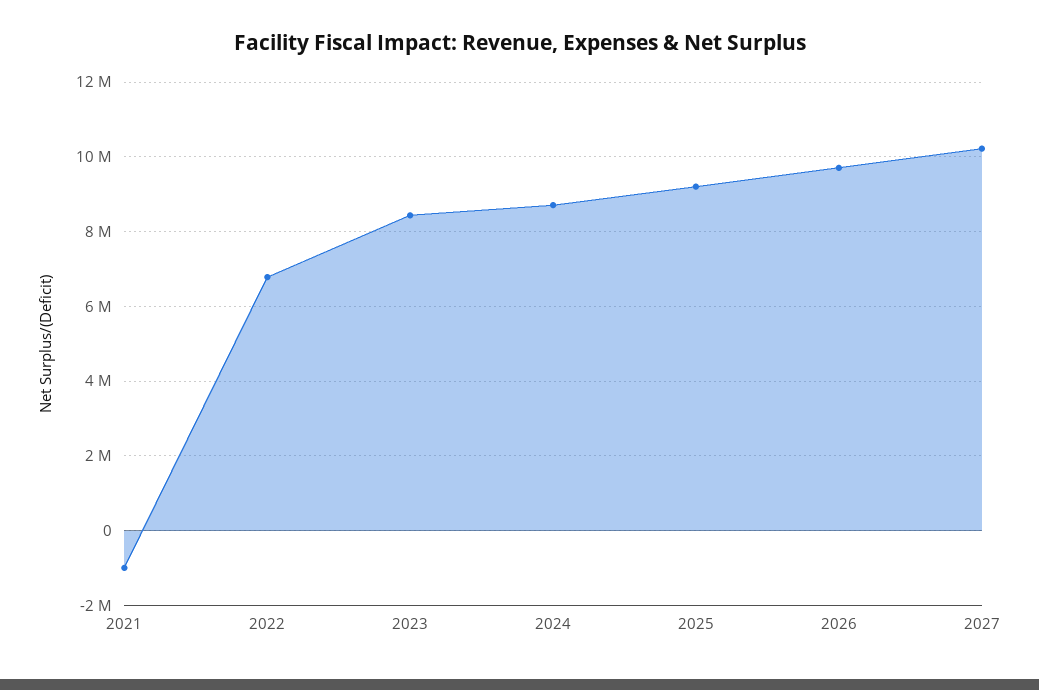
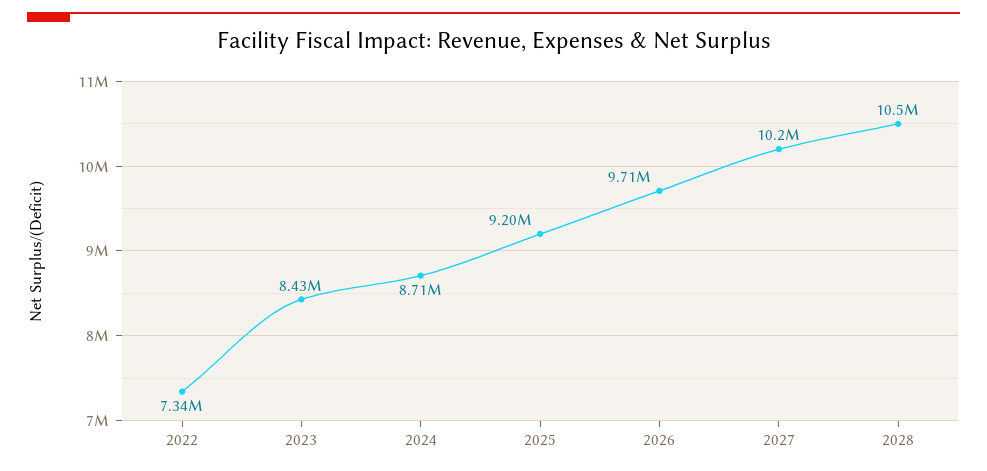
2021: -1000000 -> none
2022: 6800000 -> 7340000
2028: none -> 10500000

